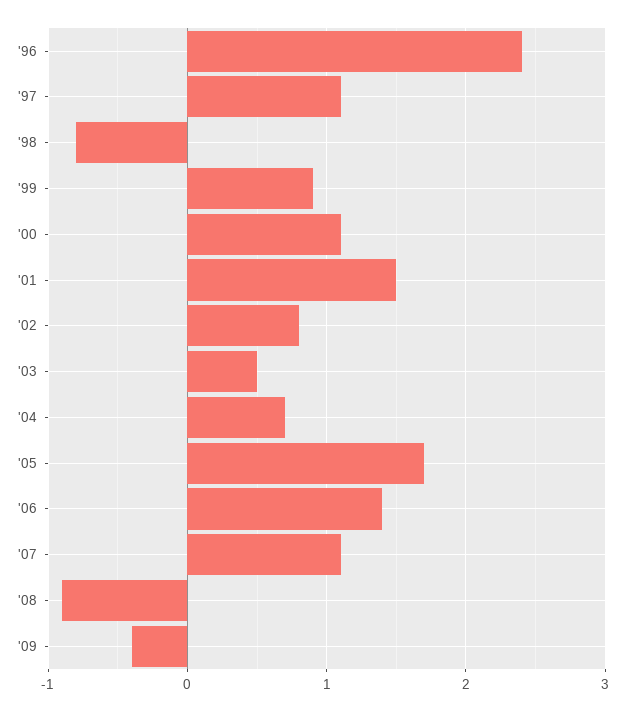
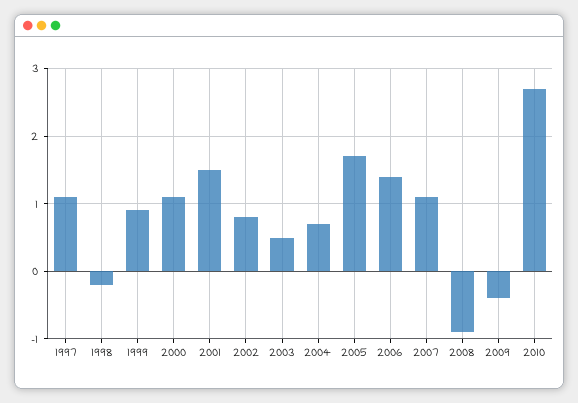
'96: 2.4 -> none
'98: -0.8 -> -0.2
2010: none -> 2.7

